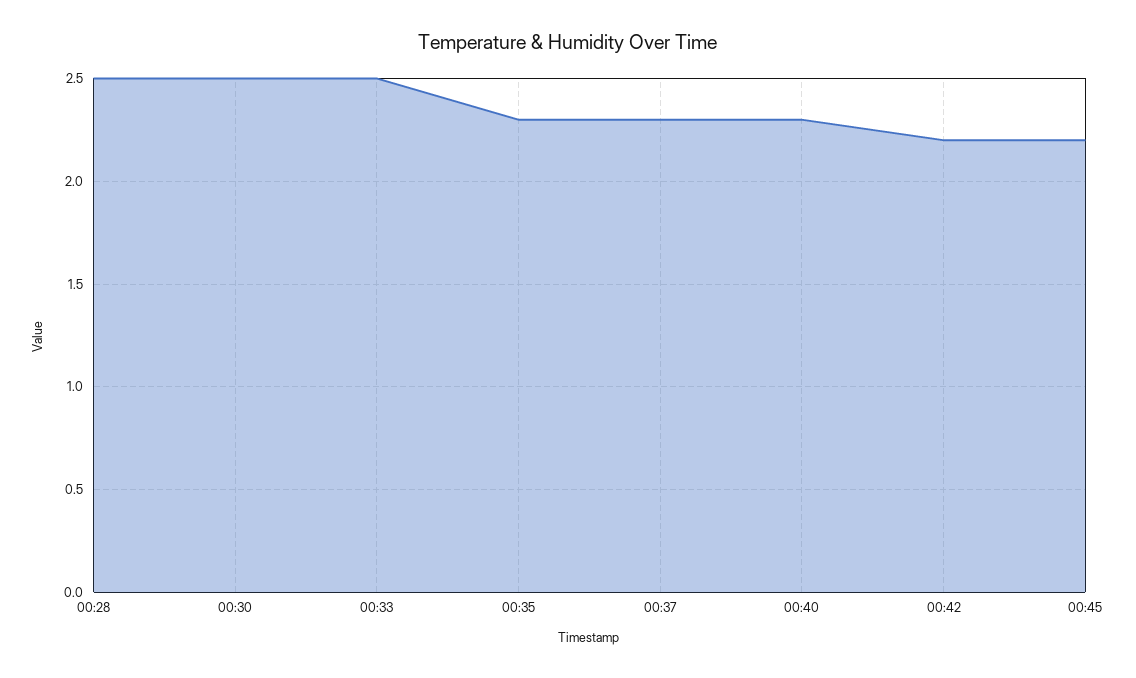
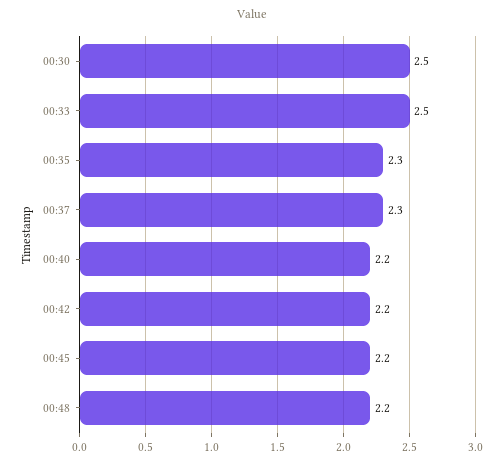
00:28: 2.5 -> none
00:40: 2.3 -> 2.2
00:48: none -> 2.2

